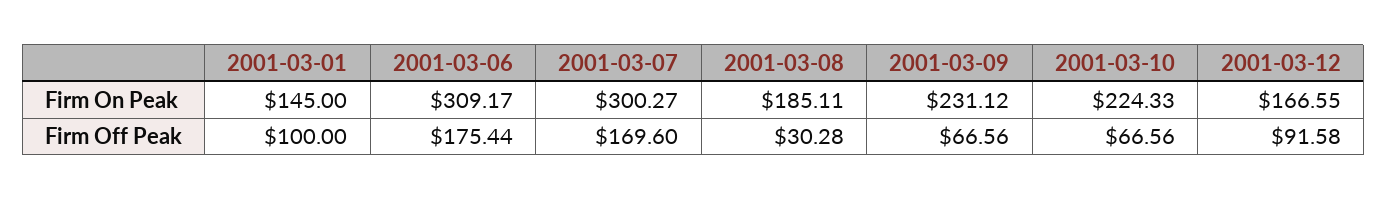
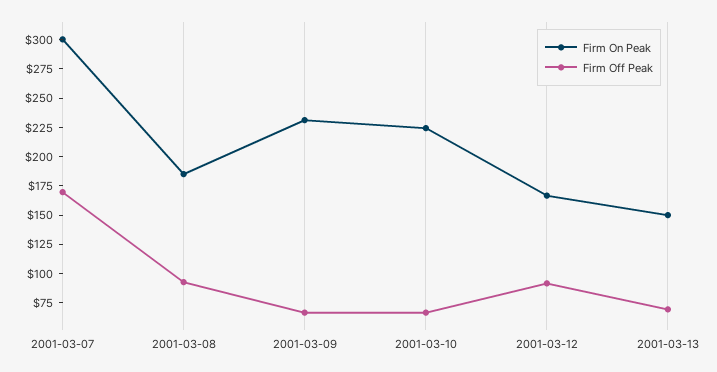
Firm On Peak, 2001-03-01: 145 -> none
Firm On Peak, 2001-03-06: 309.17 -> none
Firm Off Peak, 2001-03-01: 100 -> none
Firm Off Peak, 2001-03-06: 175.44 -> none
Firm Off Peak, 2001-03-08: 30.28 -> 100
Firm On Peak, 2001-03-13: none -> 150
Firm Off Peak, 2001-03-13: none -> 75

